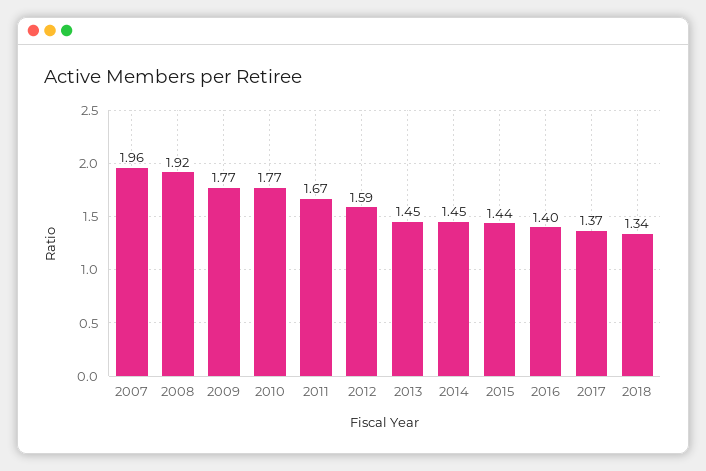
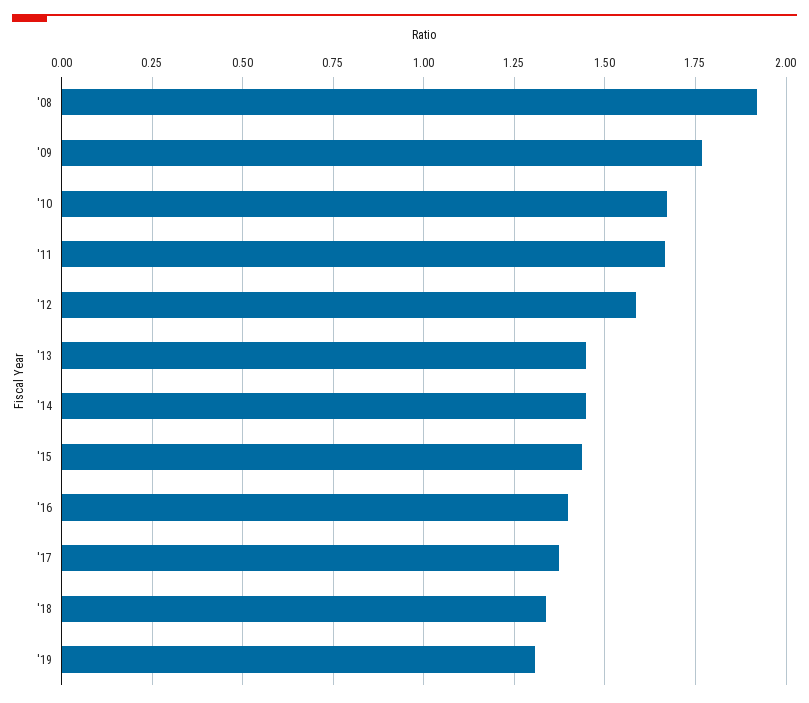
2007: 1.96 -> none
2010: 1.77 -> 1.675
'19: none -> 1.3

